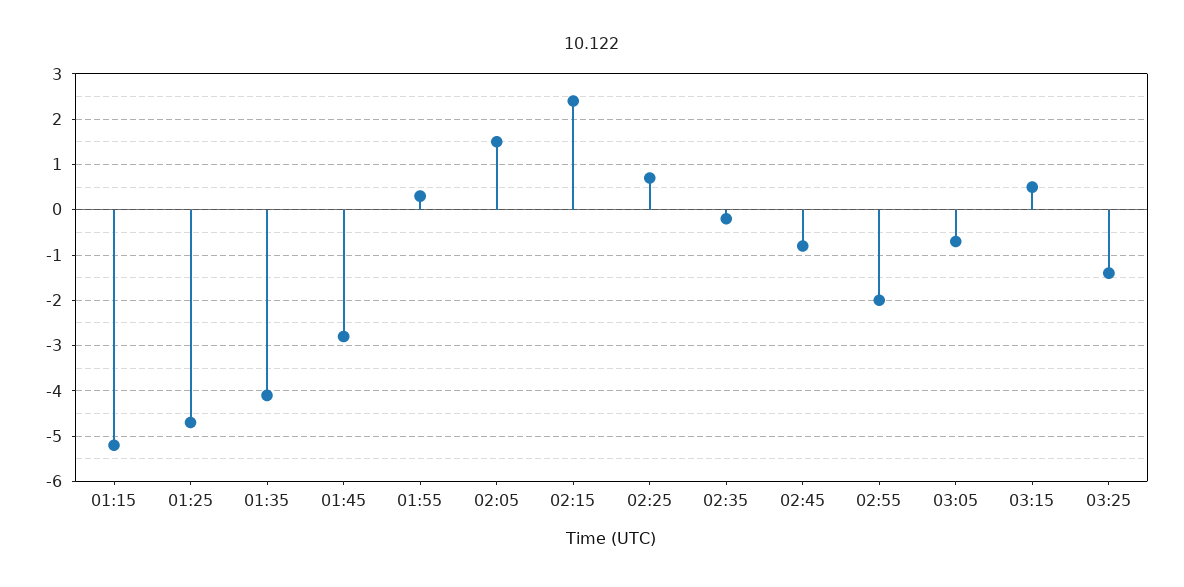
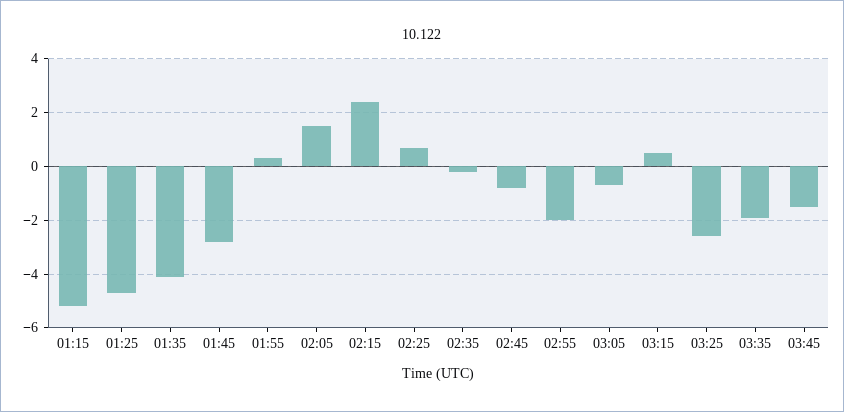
03:25: -1.5 -> -2.5
03:35: none -> -2
03:45: none -> -1.5

